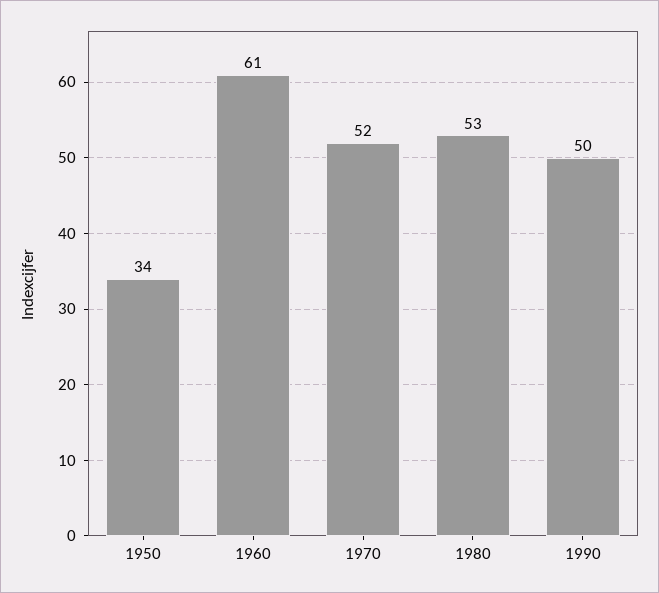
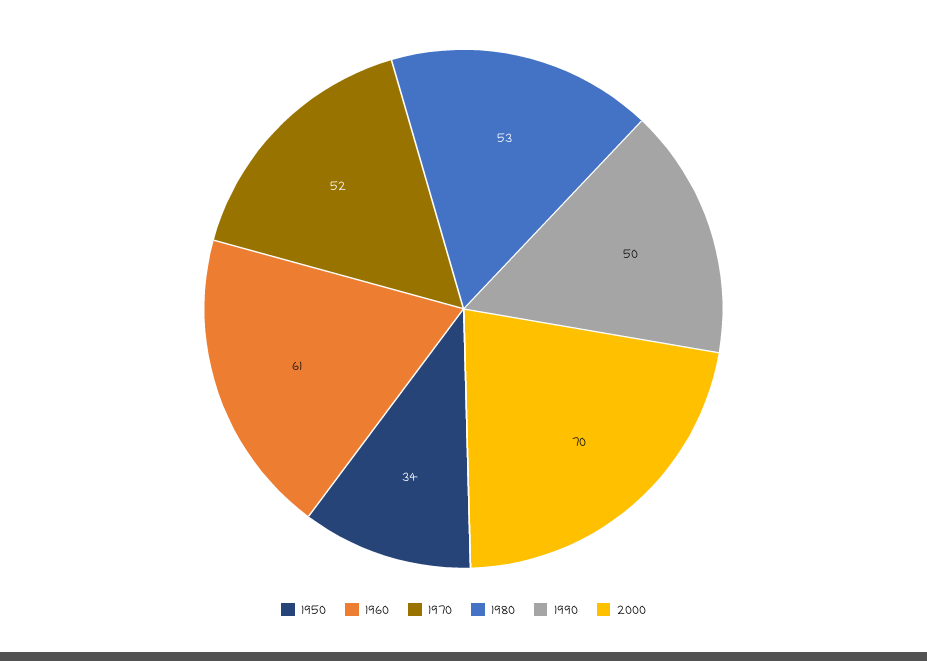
2000: none -> 70

